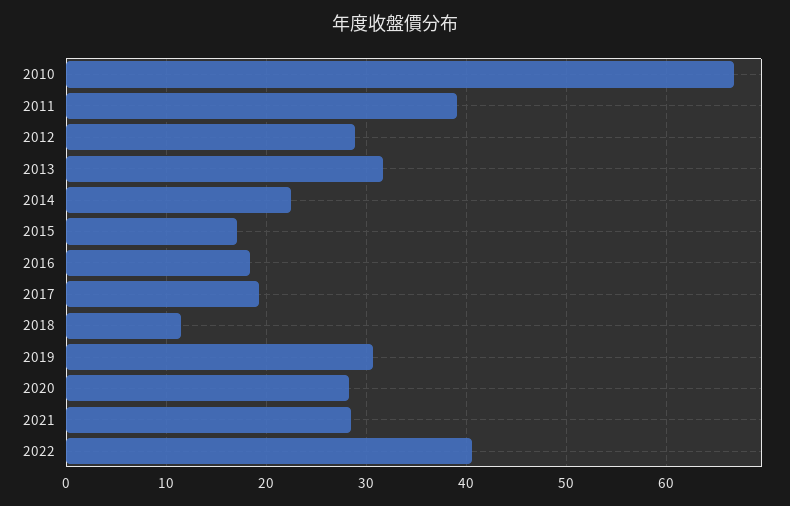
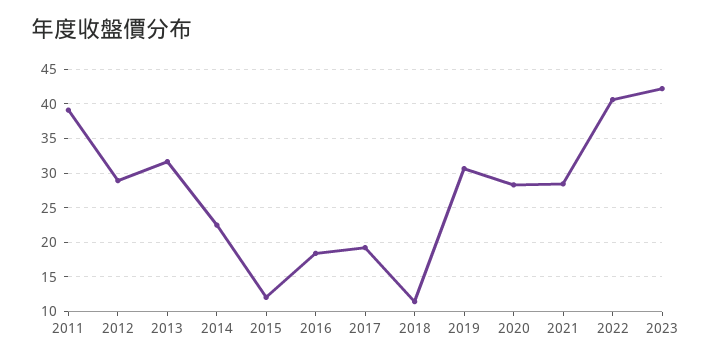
2010: 67 -> none
2015: 17 -> 12
2023: none -> 42

